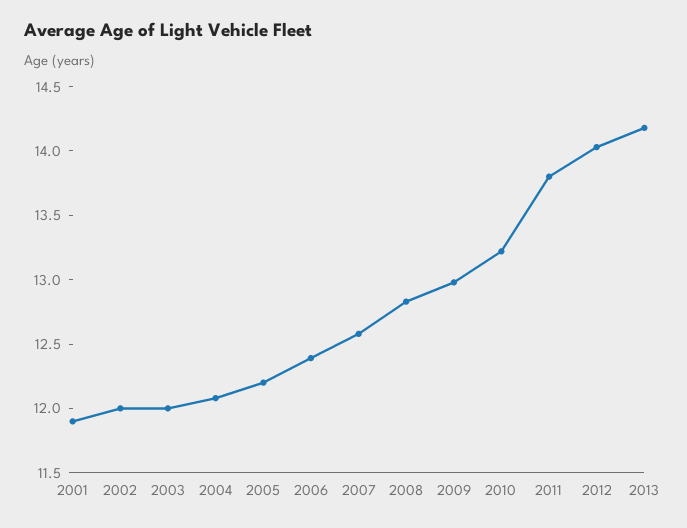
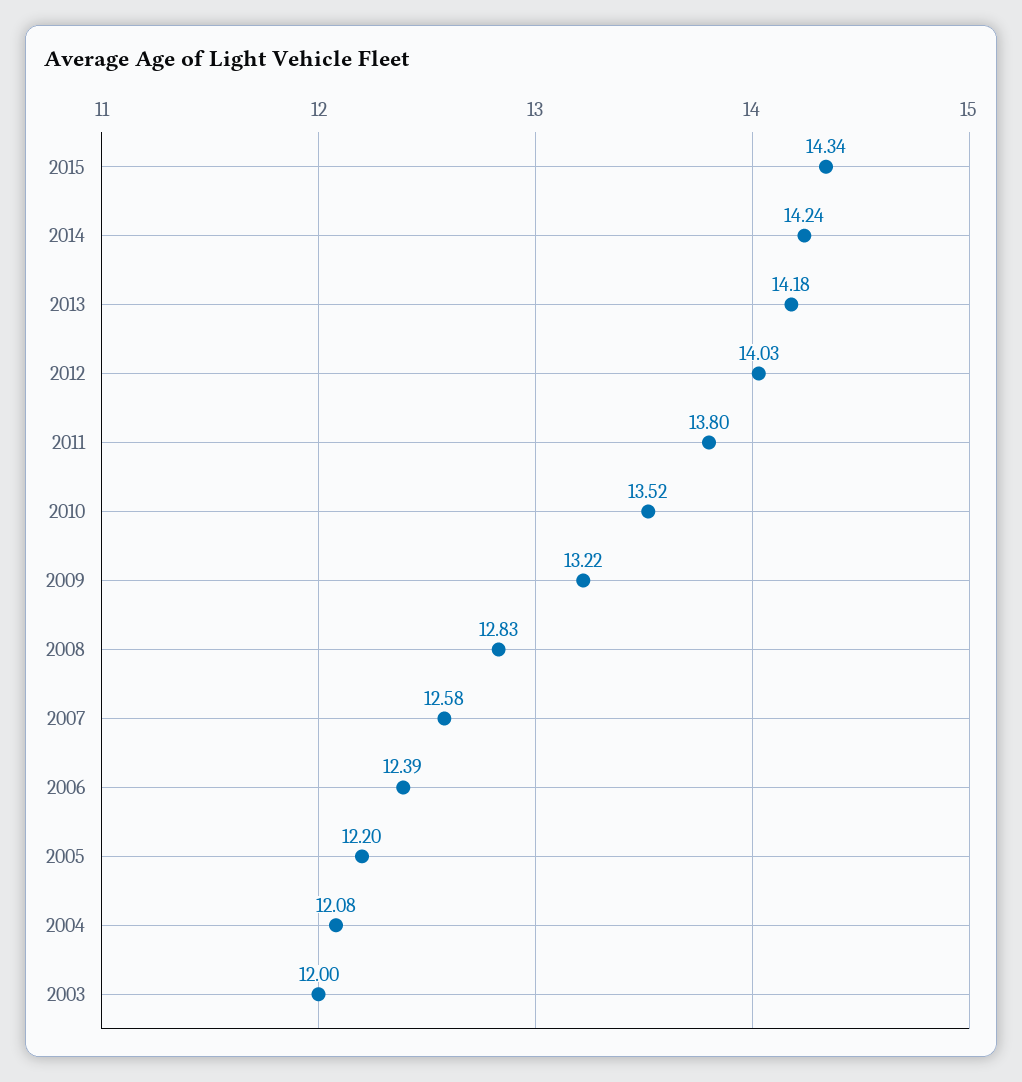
2001: 11.9 -> none
2002: 12 -> none
2009: 13 -> 13.22
2010: 13.2 -> 13.52
2015: none -> 14.34
2014: none -> 14.24

